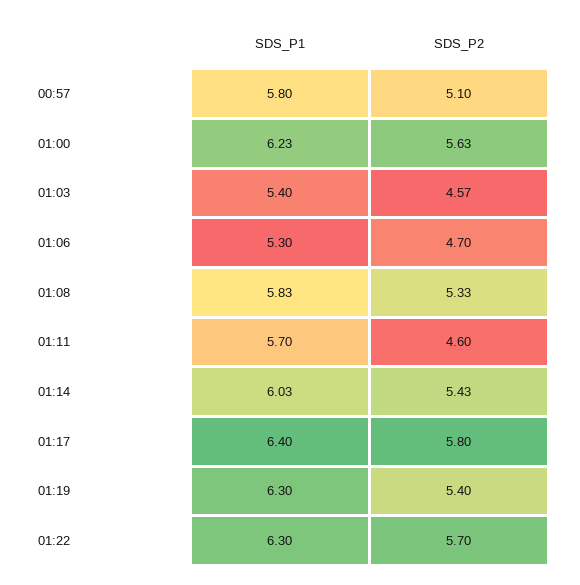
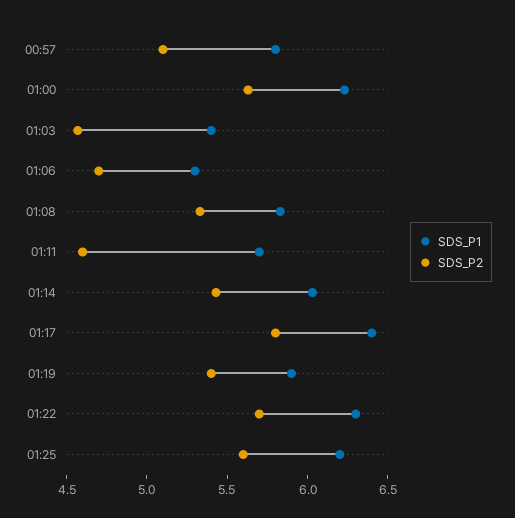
SDS_P1, 01:19: 6.3 -> 5.9
SDS_P1, 01:25: none -> 6.2
SDS_P2, 01:25: none -> 5.6

